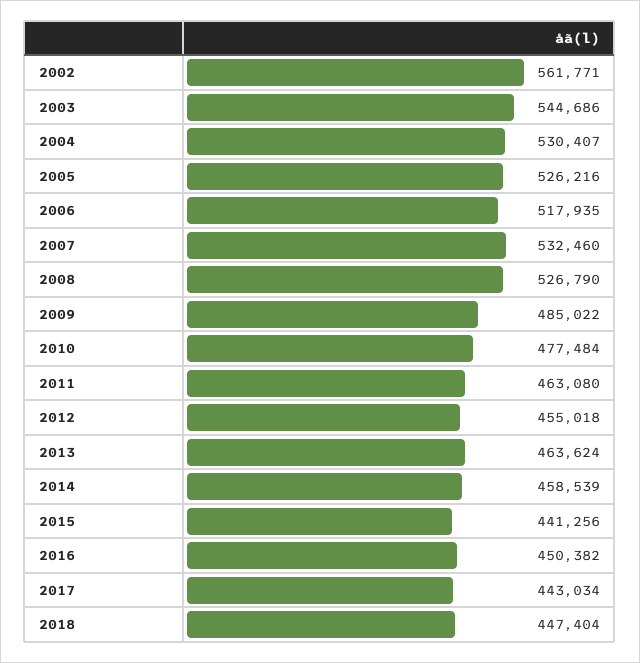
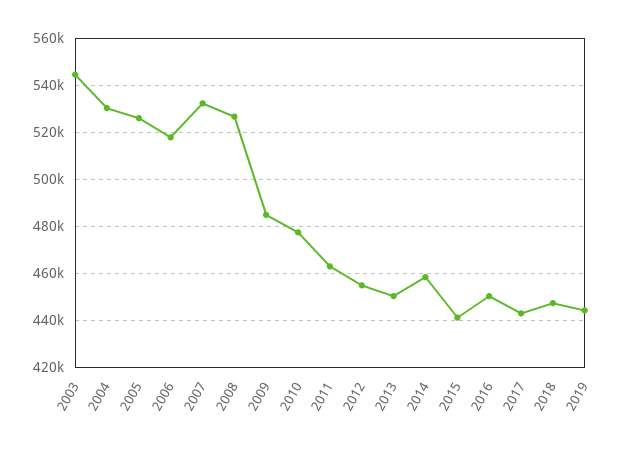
2002: 561771 -> none
2013: 463624 -> 450000
2019: none -> 445000

